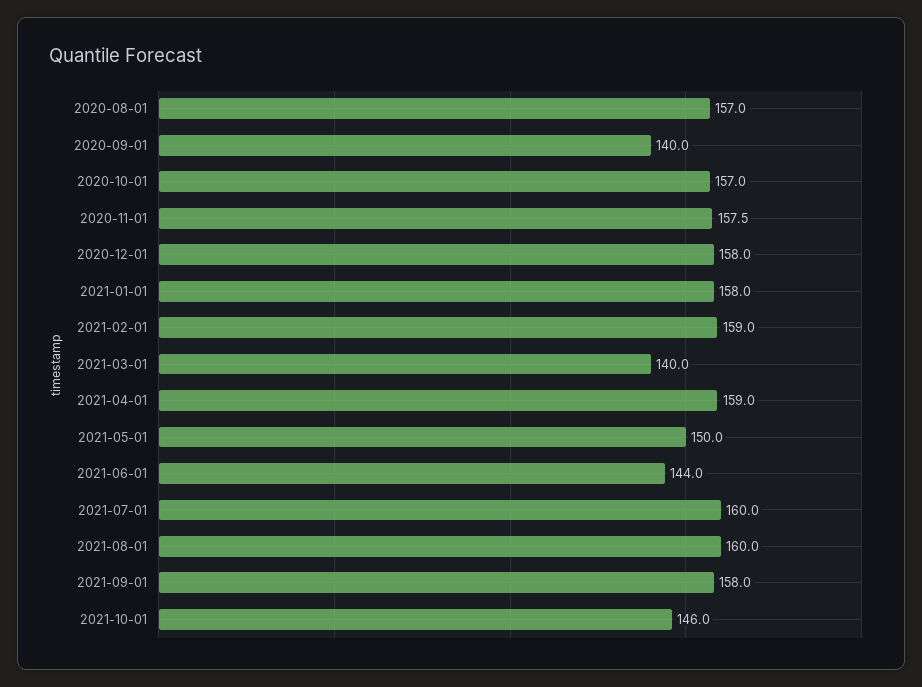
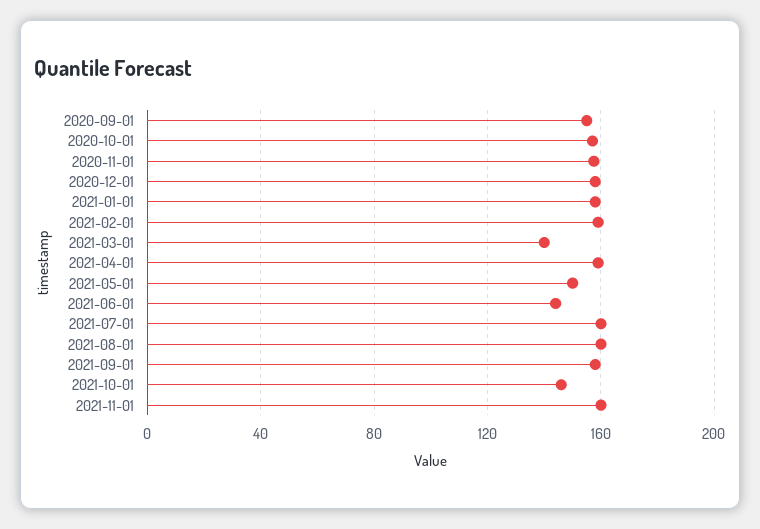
2020-08-01: 157 -> none
2020-09-01: 140 -> 155
2021-11-01: none -> 160

